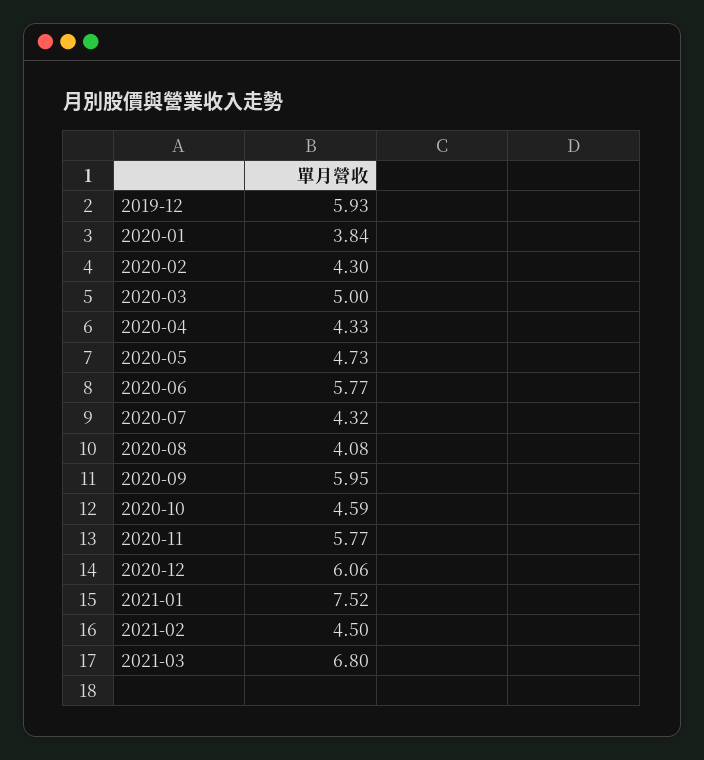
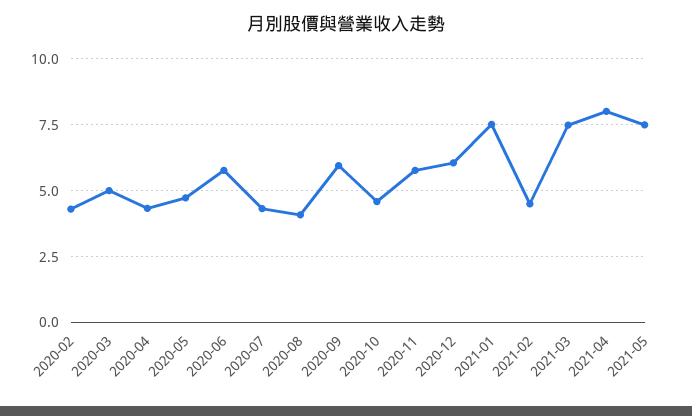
2019-12: 5.93 -> none
2020-01: 3.84 -> none
2021-03: 6.8 -> 7.5
2021-04: none -> 8
2021-05: none -> 7.5

